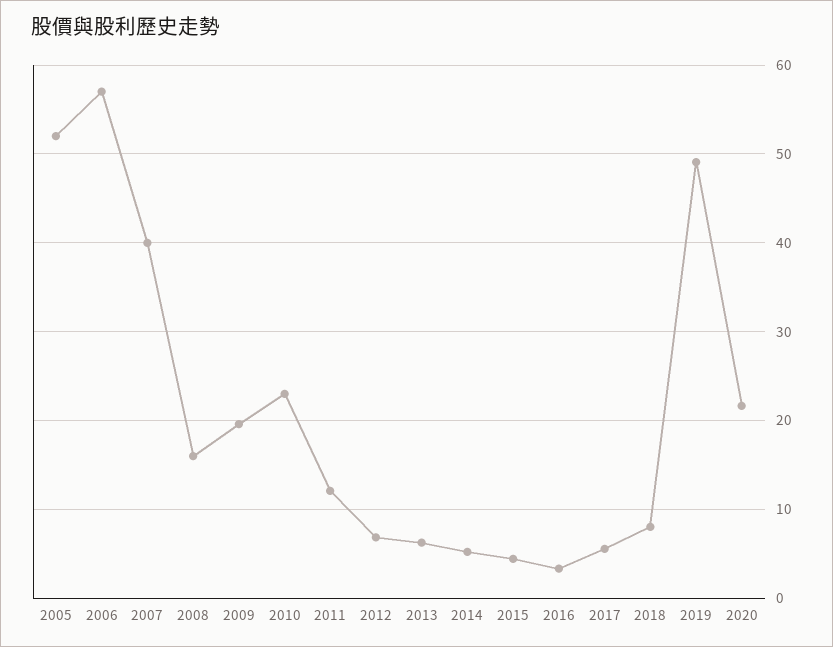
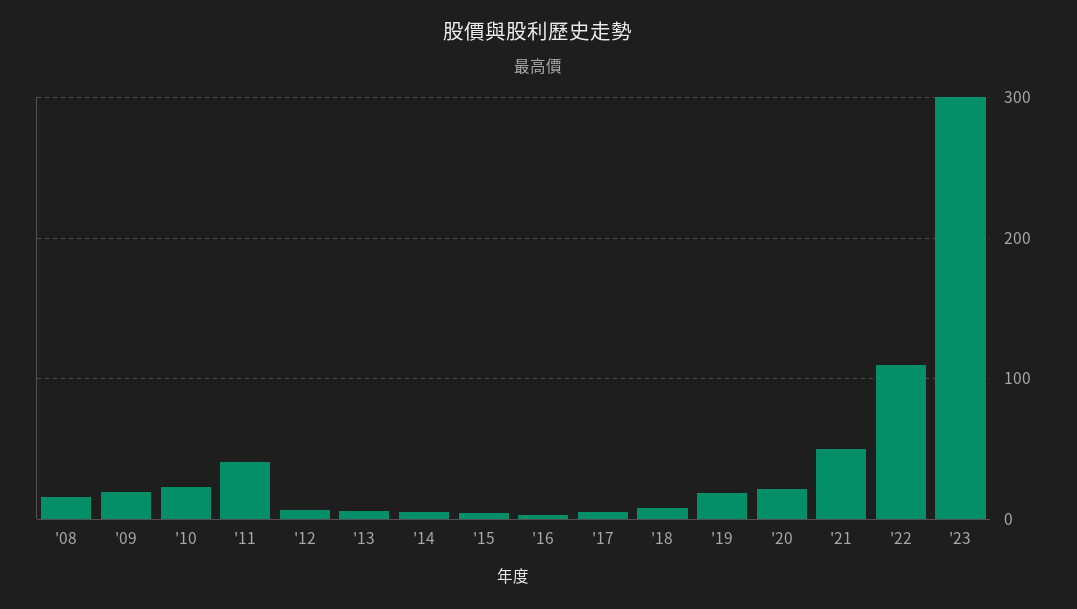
2005: 52 -> none
2006: 57 -> none
2007: 40 -> none
2011: 12 -> 40
2019: 49 -> 20
'21: none -> 50
'22: none -> 110
'23: none -> 300

